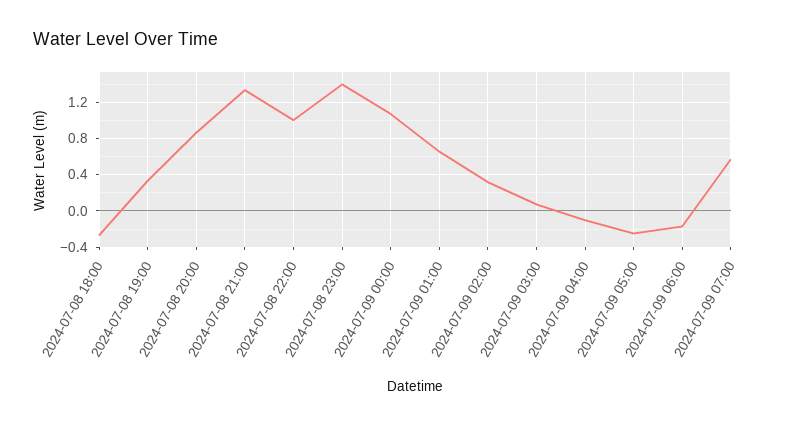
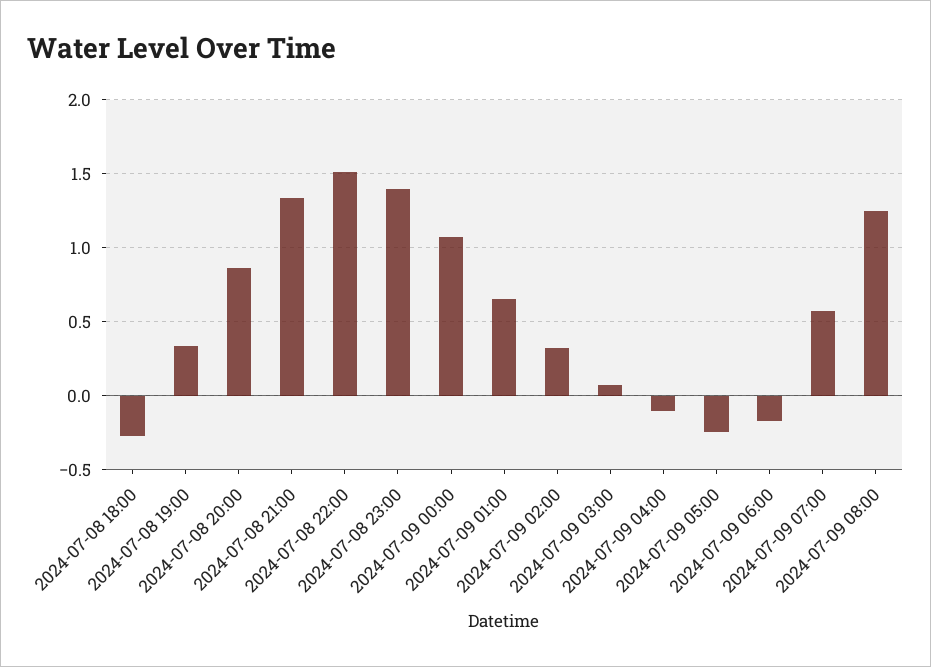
2024-07-08 22:00: 1 -> 1.5
2024-07-09 08:00: none -> 1.25

